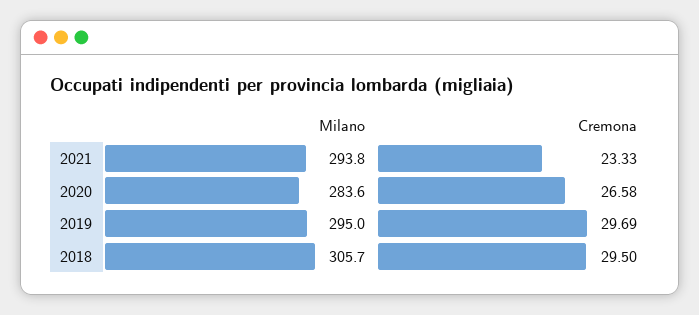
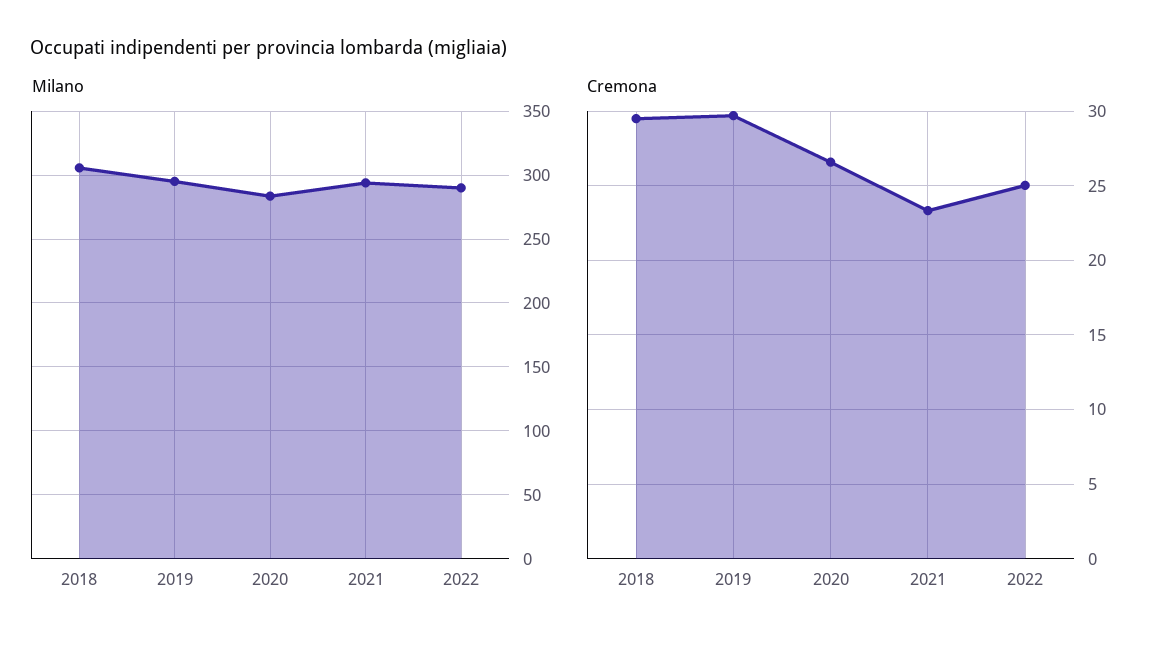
Milano, 2022: none -> 290
Cremona, 2022: none -> 25

